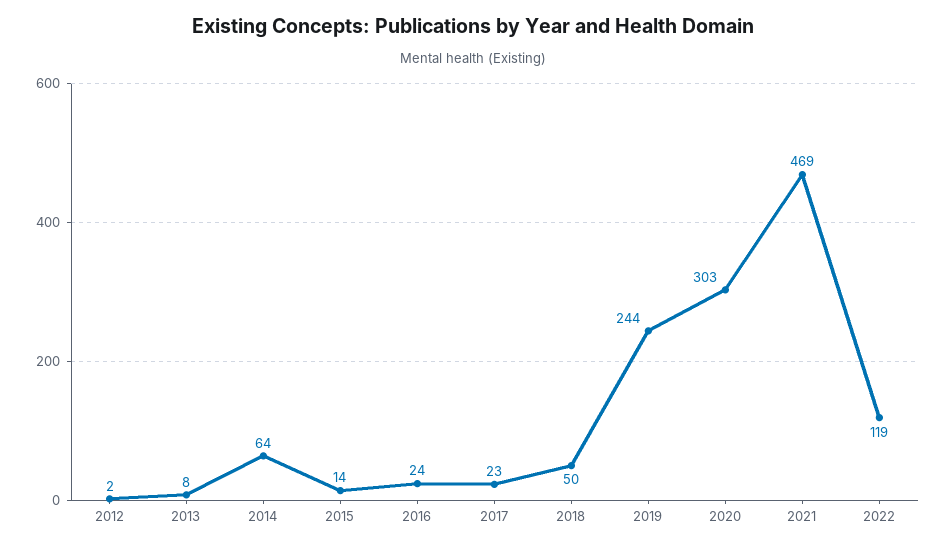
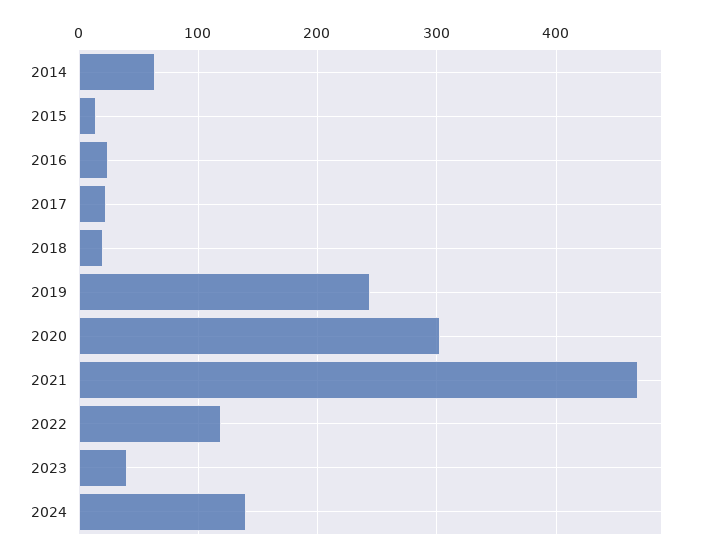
2012: 2 -> none
2013: 8 -> none
2018: 50 -> 20
2023: none -> 40
2024: none -> 140

